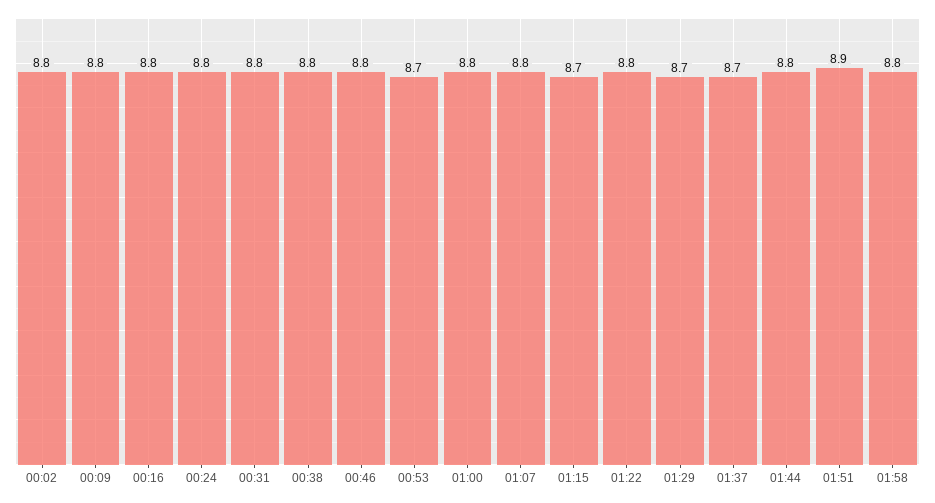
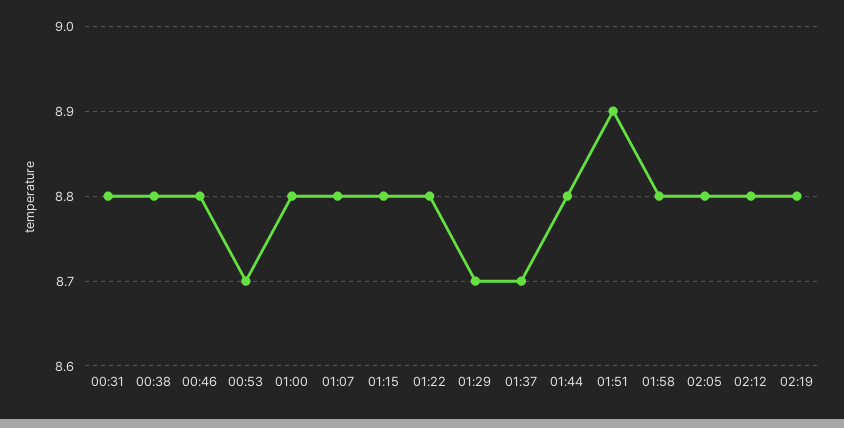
00:02: 8.8 -> none
00:09: 8.8 -> none
00:16: 8.8 -> none
00:24: 8.8 -> none
01:15: 8.7 -> 8.8
02:05: none -> 8.8
02:12: none -> 8.8
02:19: none -> 8.8

